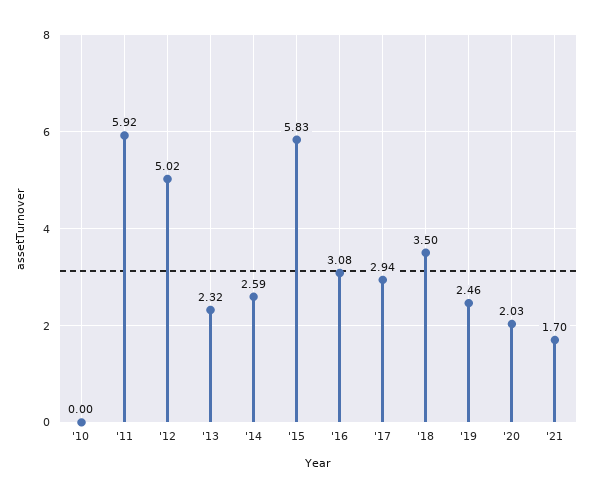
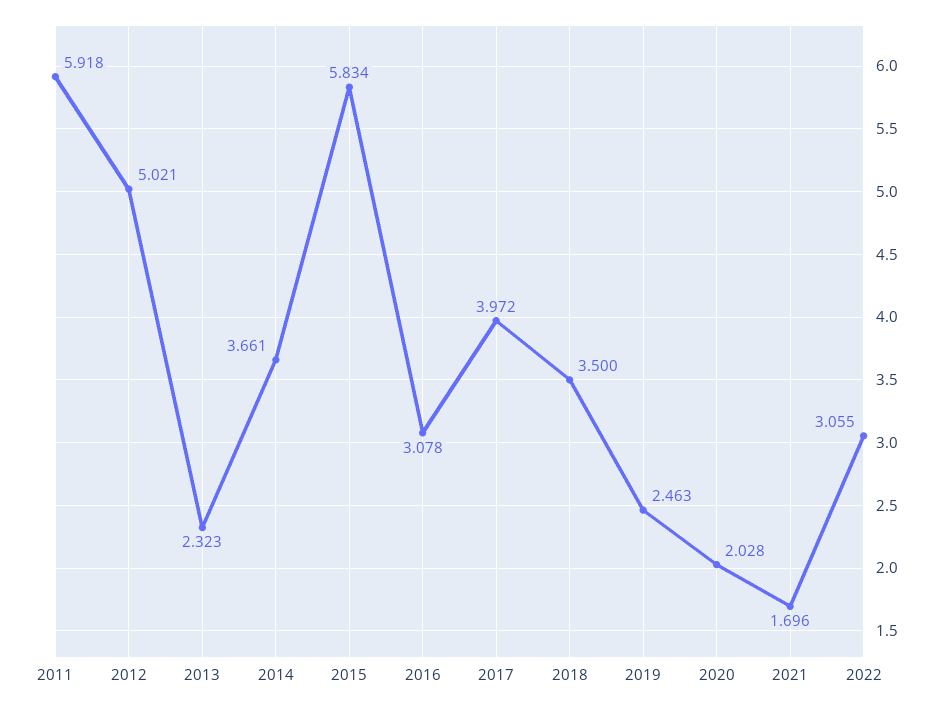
'10: 0 -> none
'14: 2.59 -> 3.661
'17: 2.94 -> 3.972
2022: none -> 3.055

